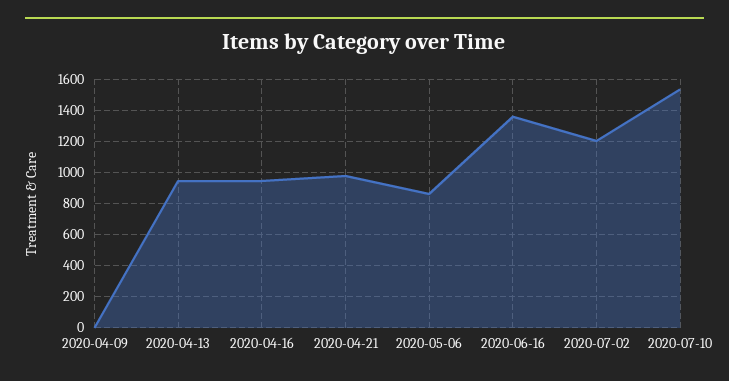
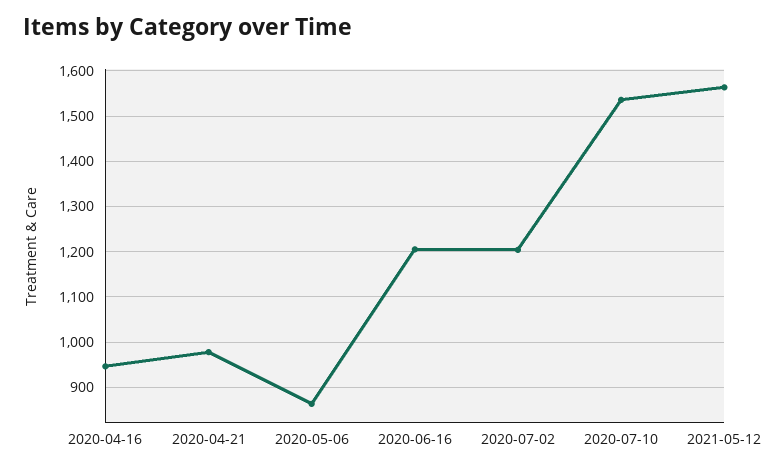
2020-04-09: 0 -> none
2020-04-13: 950 -> none
2020-06-16: 1350 -> 1200
2021-05-12: none -> 1560

